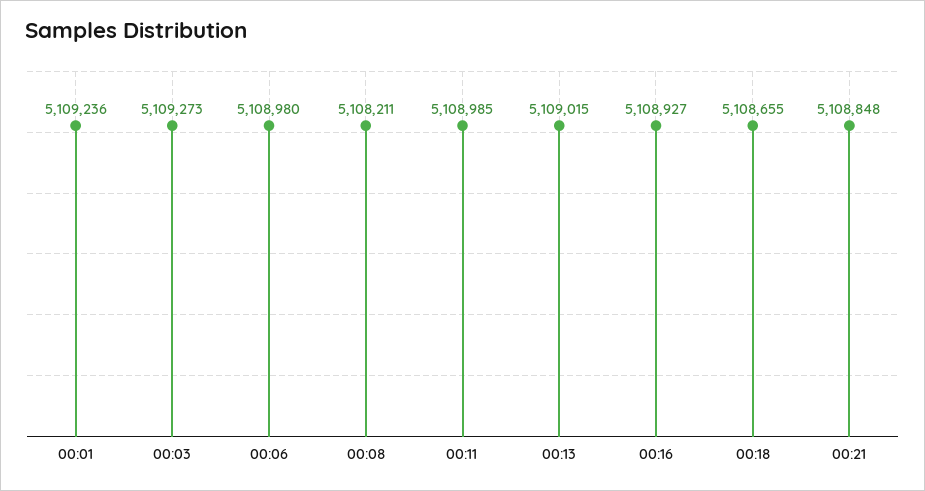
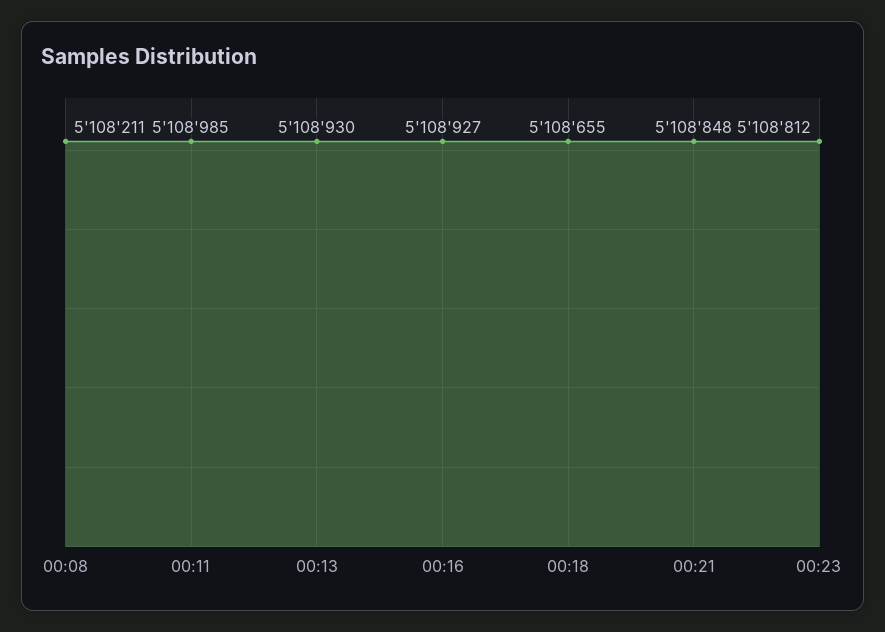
00:01: 5109236 -> none
00:03: 5109273 -> none
00:06: 5108980 -> none
00:13: 5109015 -> 5108930
00:23: none -> 5108812

